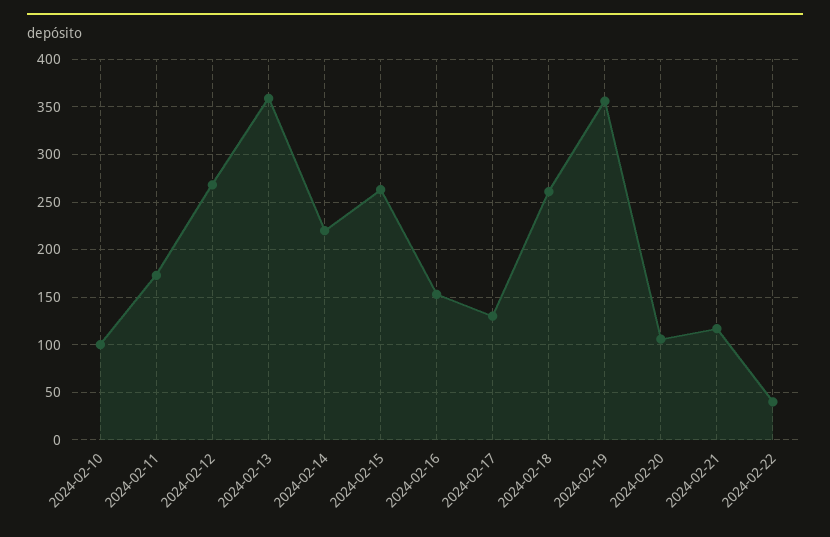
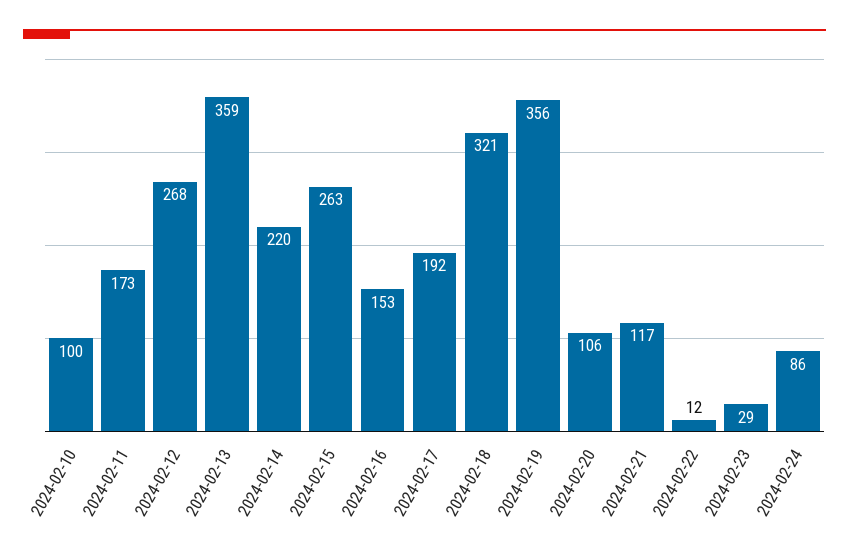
2024-02-17: 130 -> 192
2024-02-18: 260 -> 321
2024-02-22: 40 -> 12
2024-02-23: none -> 29
2024-02-24: none -> 86

